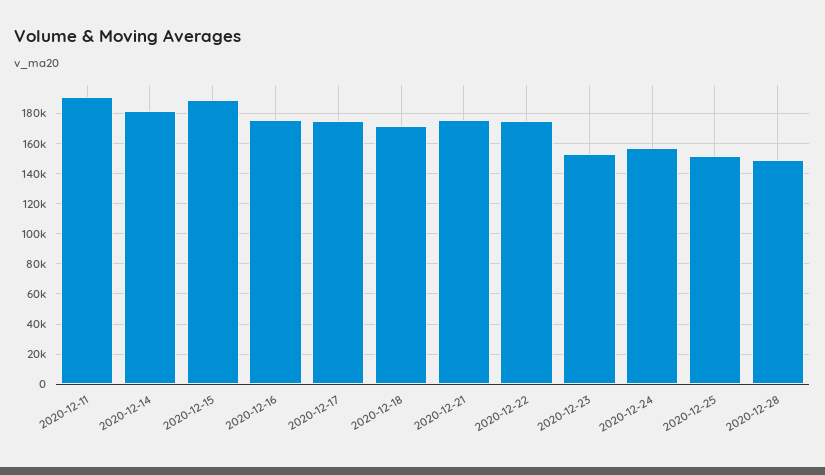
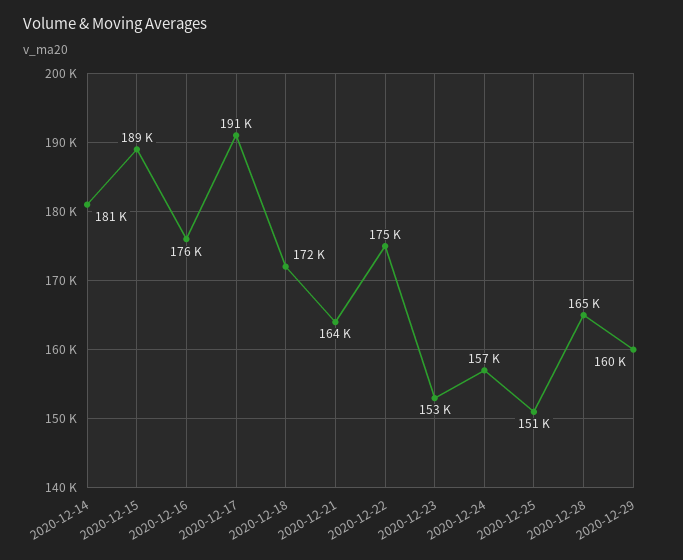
2020-12-11: 190000 -> none
2020-12-17: 175000 -> 191000
2020-12-21: 175000 -> 164000
2020-12-28: 150000 -> 165000
2020-12-29: none -> 160000

